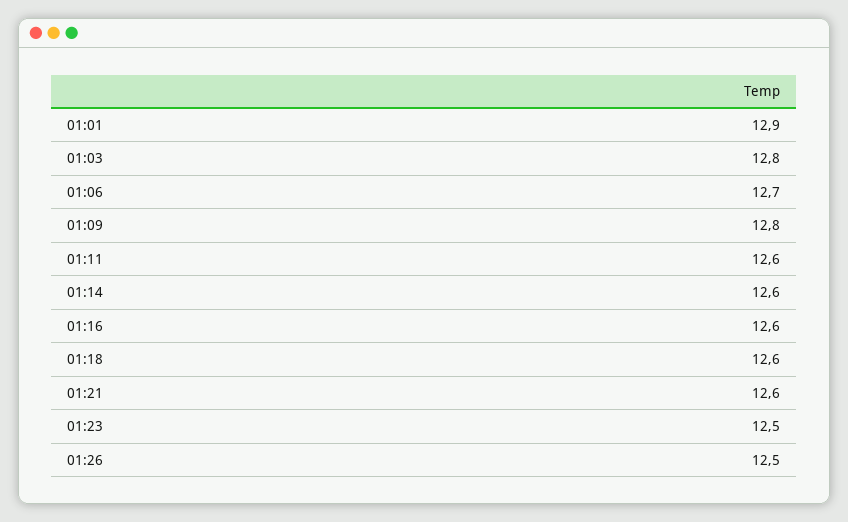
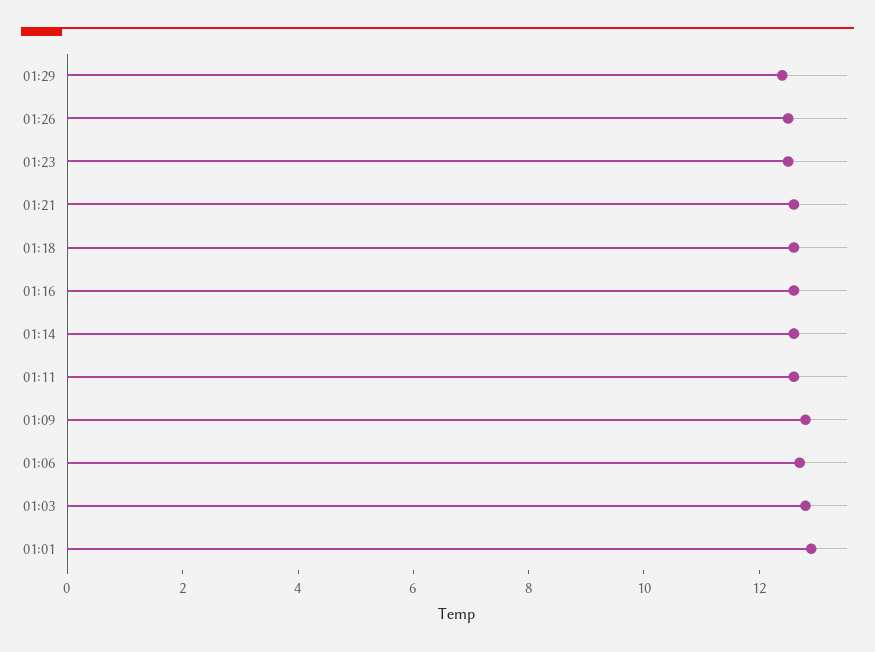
01:29: none -> 12.5

